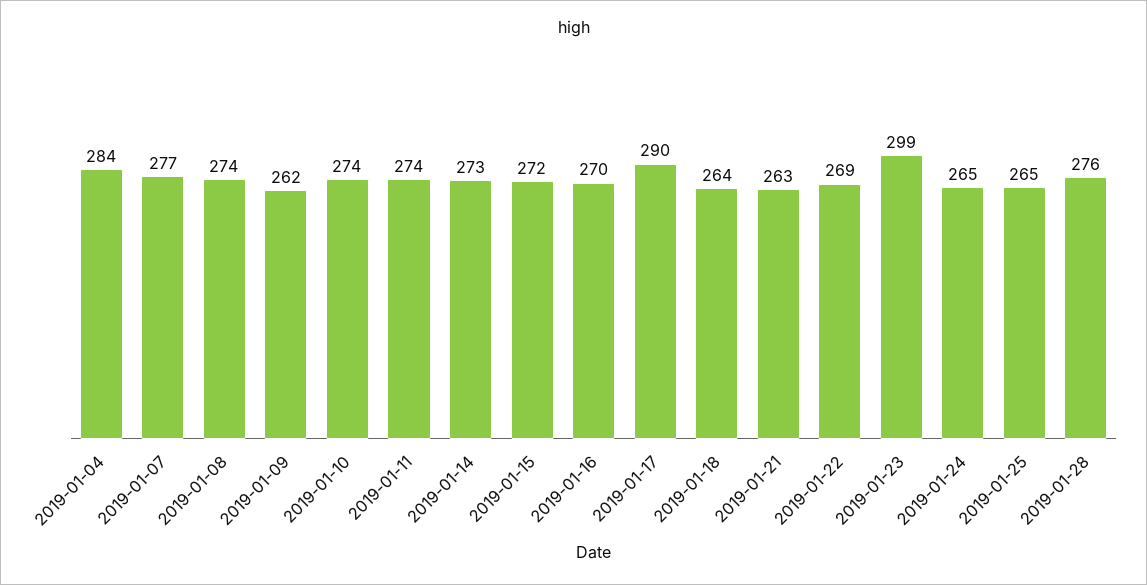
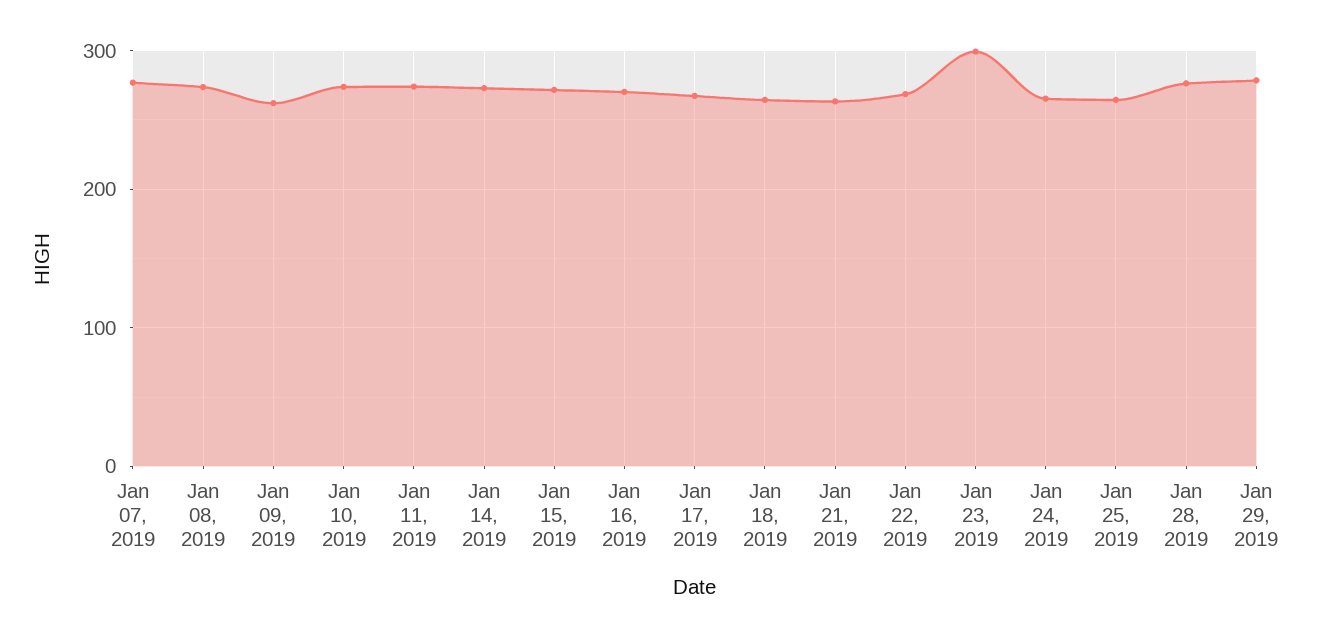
2019-01-04: 284 -> none
2019-01-17: 290 -> 270
Jan 29, 2019: none -> 280

